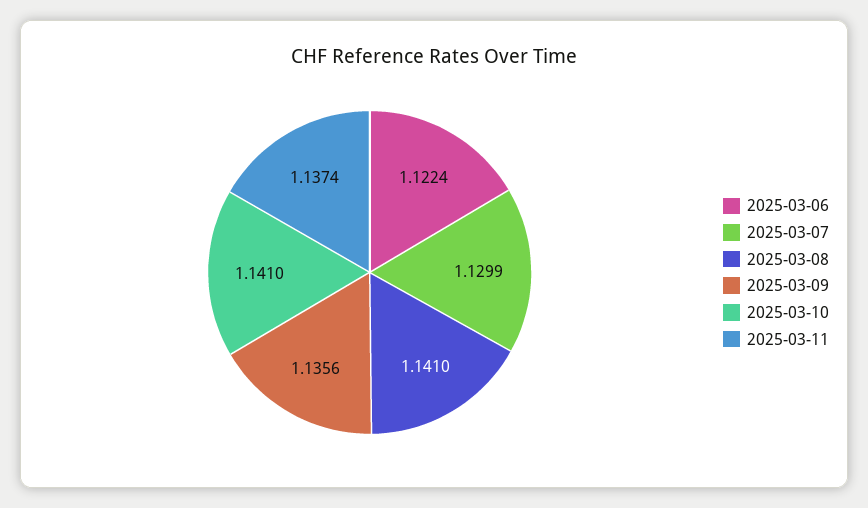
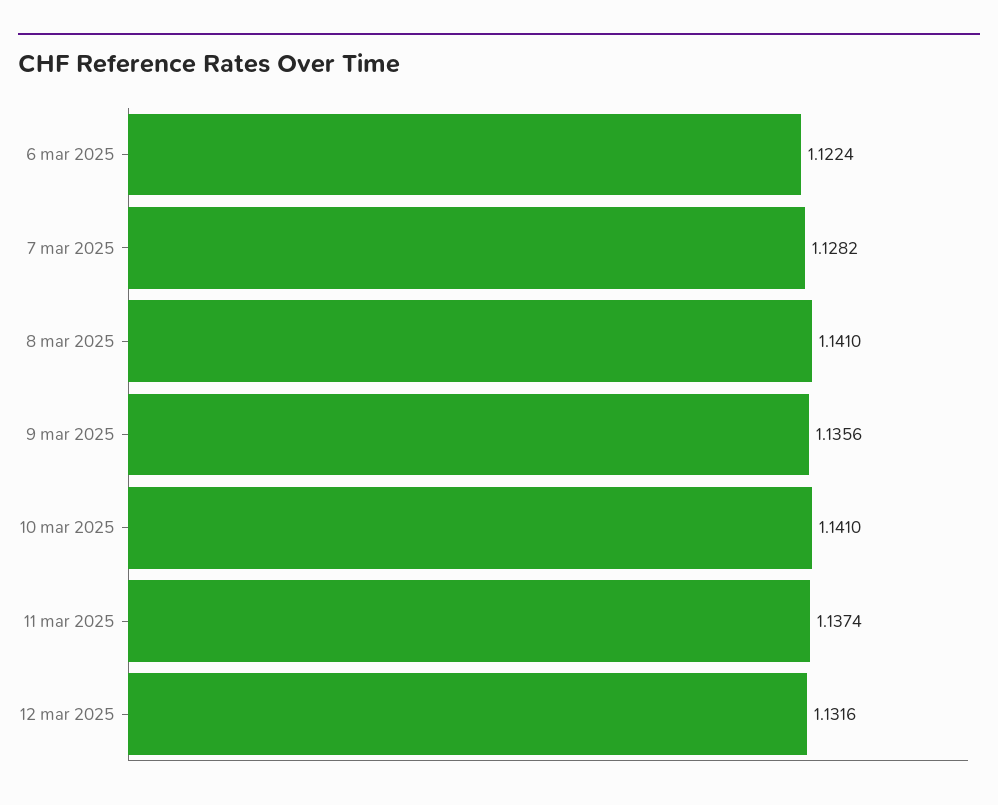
2025-03-07: 1.1299 -> 1.1282
12 mar 2025: none -> 1.1316

